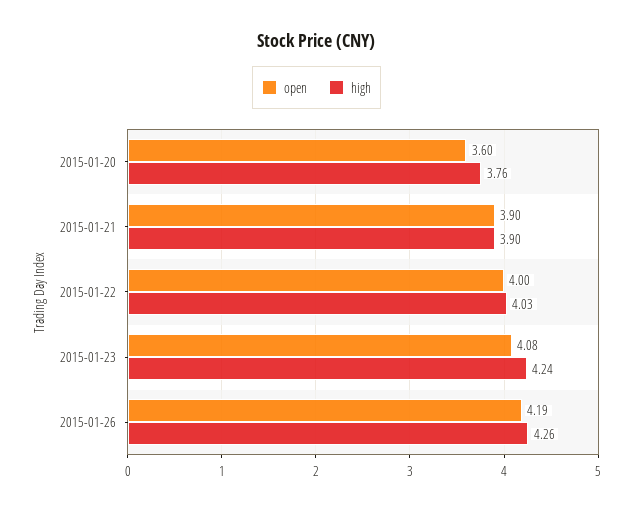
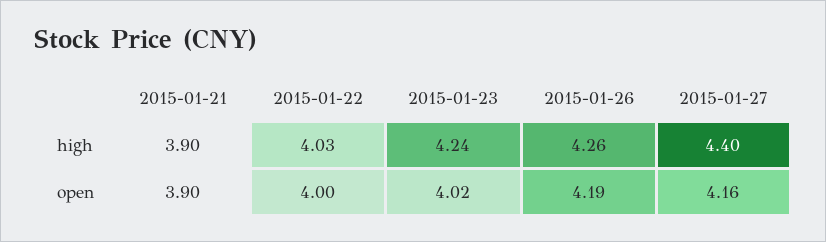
open, 2015-01-20: 3.6 -> none
high, 2015-01-20: 3.76 -> none
open, 2015-01-23: 4.08 -> 4.02
high, 2015-01-27: none -> 4.4
open, 2015-01-27: none -> 4.16

